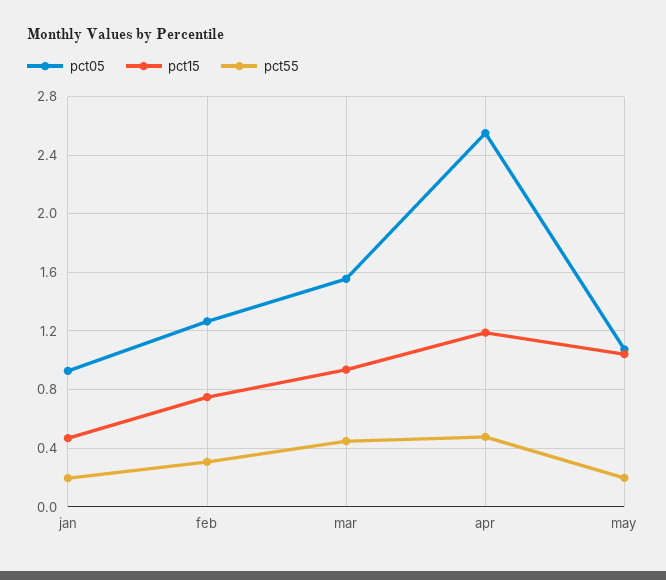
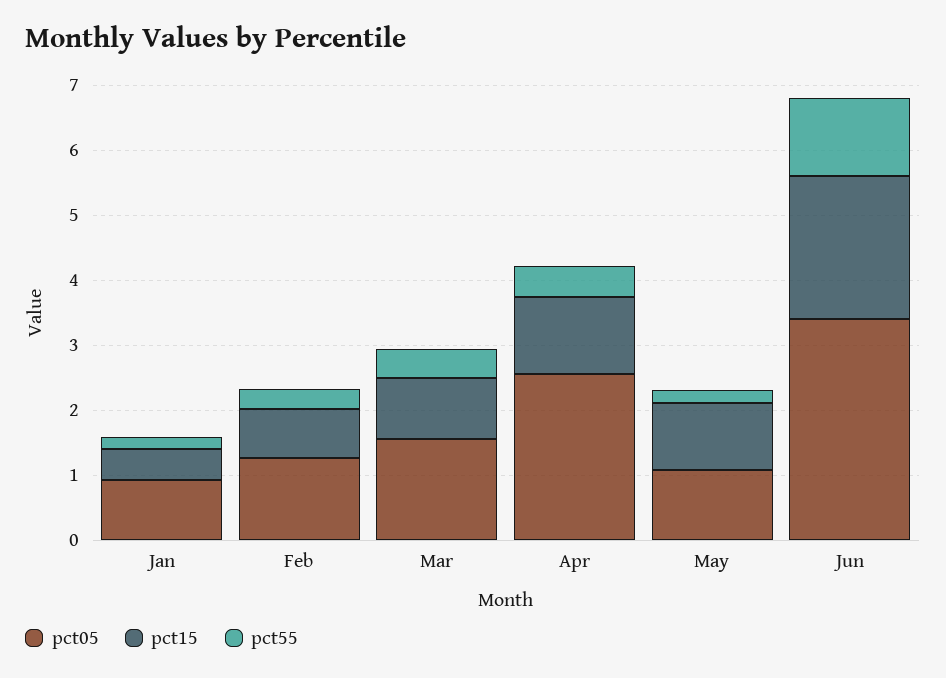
pct05, Jun: none -> 3.4
pct15, Jun: none -> 2.2
pct55, Jun: none -> 1.2

